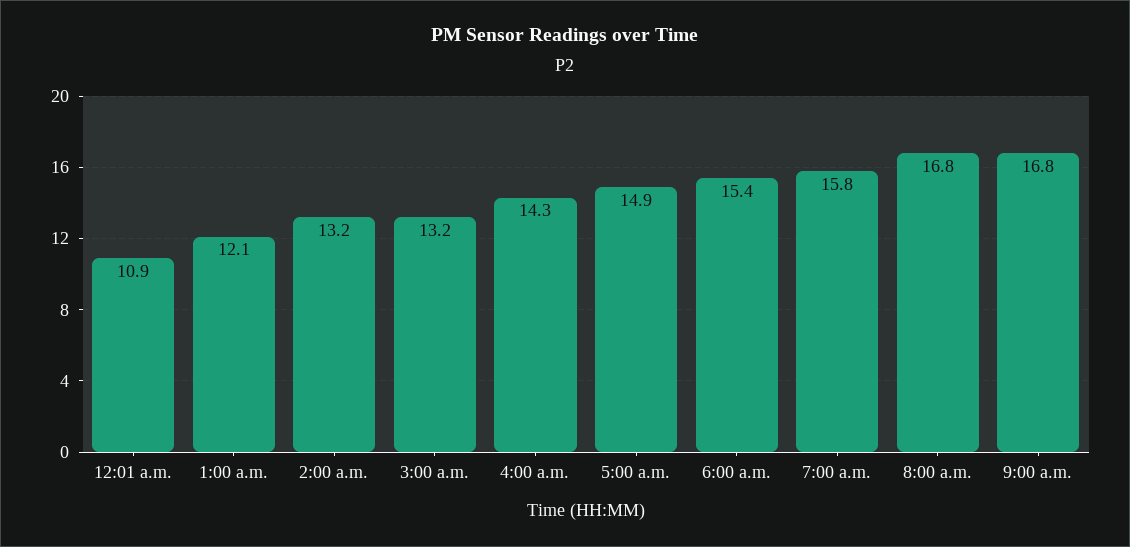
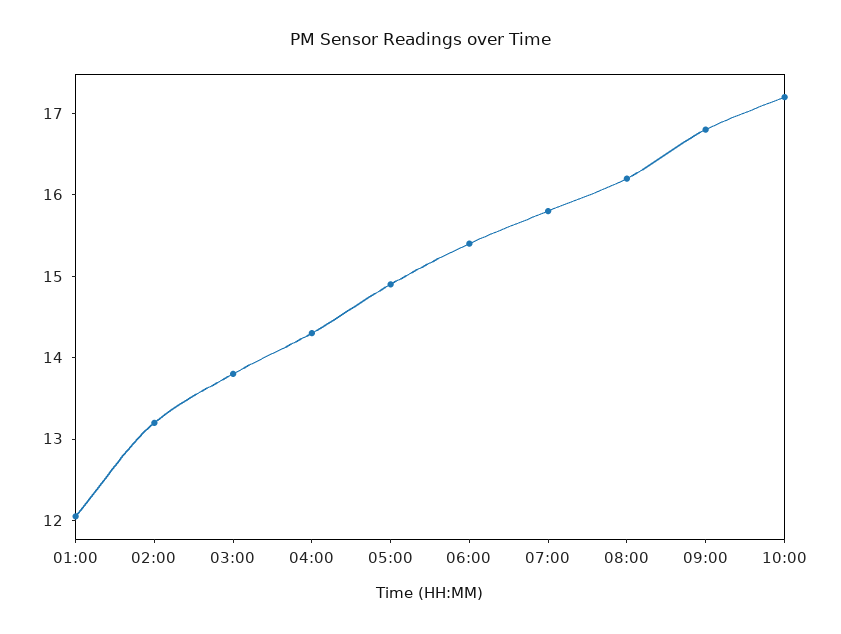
12:01 a.m.: 10.9 -> none
3:00 a.m.: 13.2 -> 13.8
8:00 a.m.: 16.8 -> 16.2
10:00: none -> 17.2

